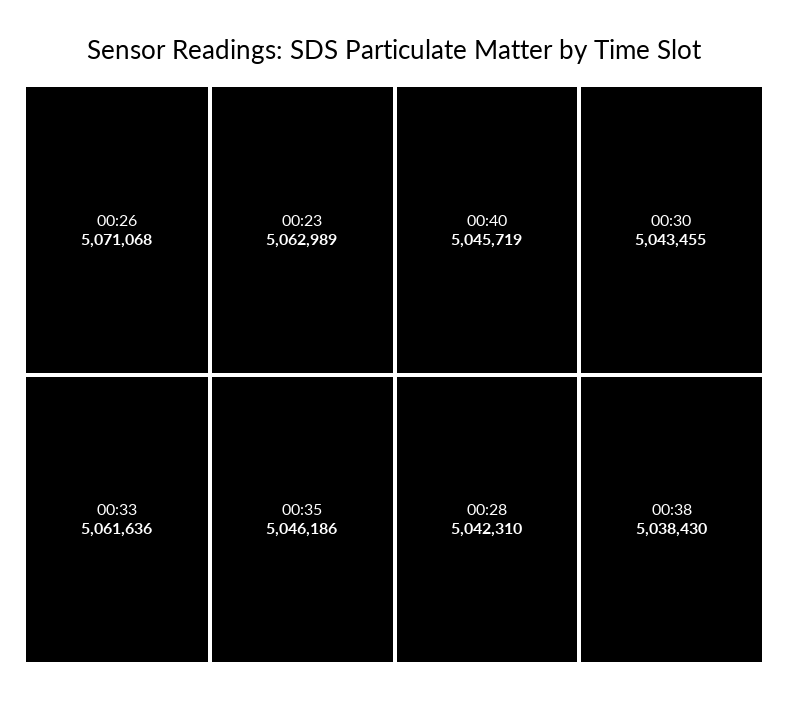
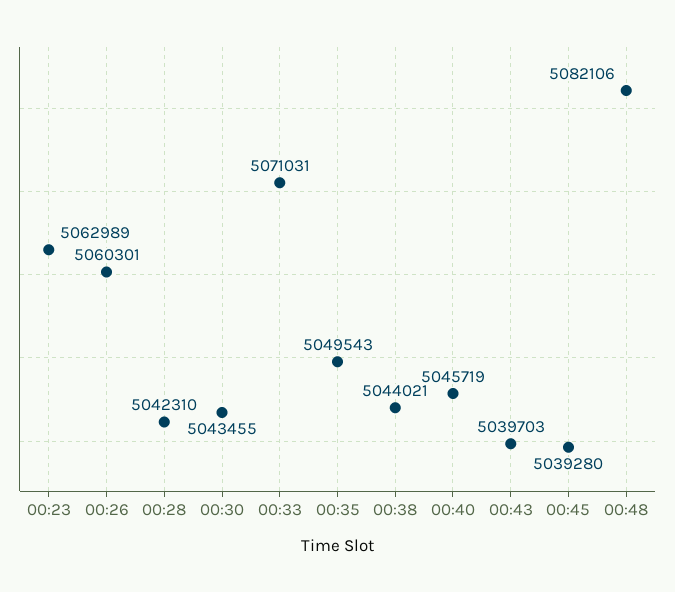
00:26: 5071068 -> 5060301
00:33: 5061636 -> 5071031
00:35: 5046186 -> 5049543
00:38: 5038430 -> 5044021
00:43: none -> 5039703
00:45: none -> 5039280
00:48: none -> 5082106

